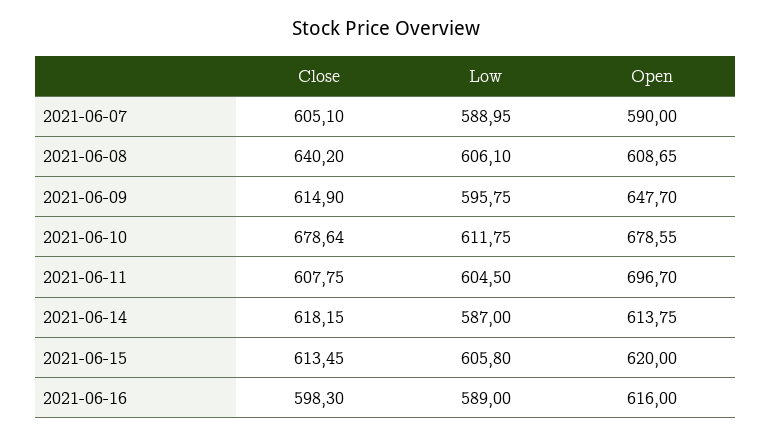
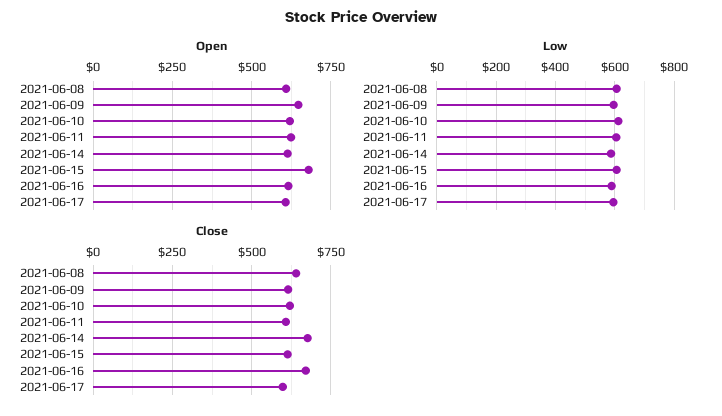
Close, 2021-06-07: 605.1 -> none
Low, 2021-06-07: 588.95 -> none
Open, 2021-06-07: 590 -> none
Close, 2021-06-10: 678.64 -> 625
Open, 2021-06-10: 678.55 -> 625
Open, 2021-06-11: 696.7 -> 625
Close, 2021-06-14: 618.15 -> 675
Open, 2021-06-15: 620 -> 675
Close, 2021-06-16: 598.3 -> 675
Open, 2021-06-17: none -> 600
Low, 2021-06-17: none -> 600
Close, 2021-06-17: none -> 600

